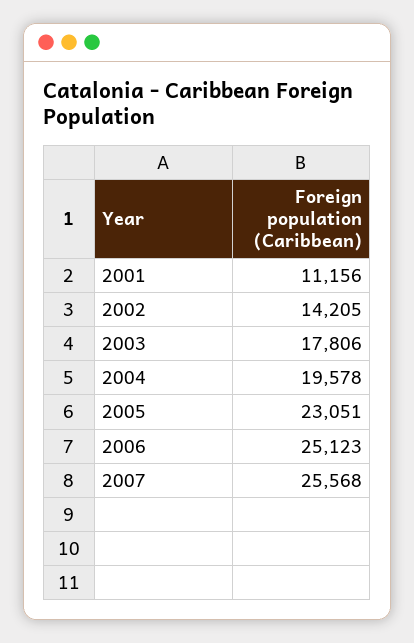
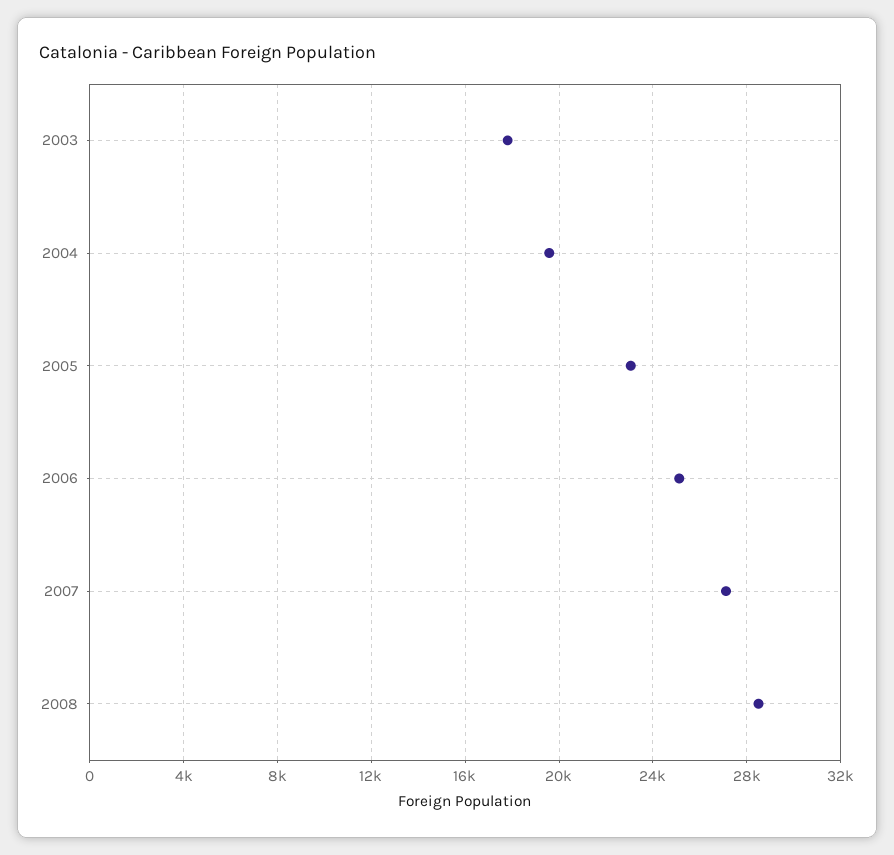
2001: 11156 -> none
2002: 14205 -> none
2007: 25568 -> 27000
2008: none -> 28500

